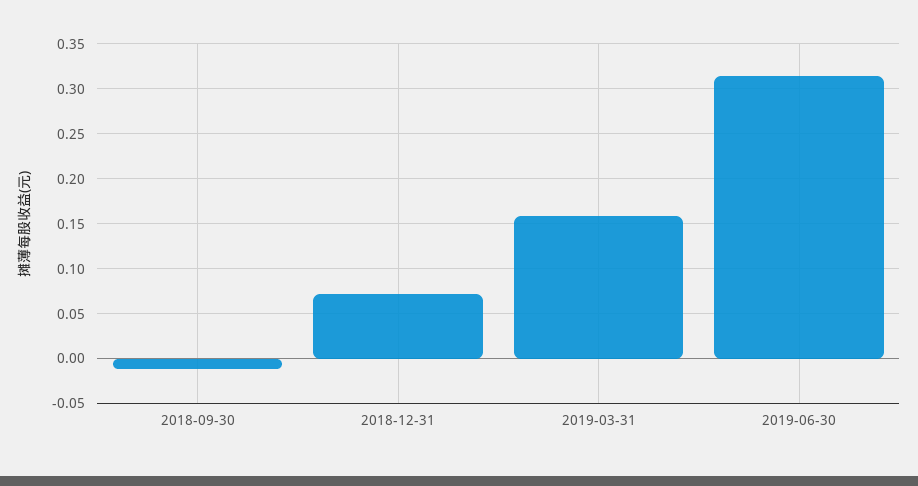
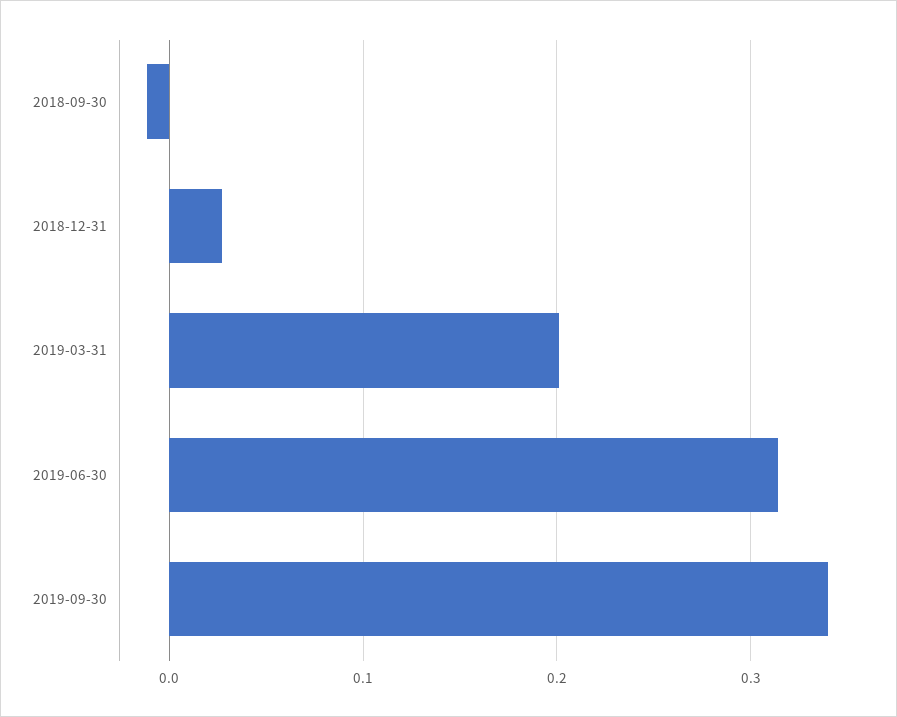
2018-12-31: 0.07 -> 0.03
2019-03-31: 0.16 -> 0.2
2019-09-30: none -> 0.34

